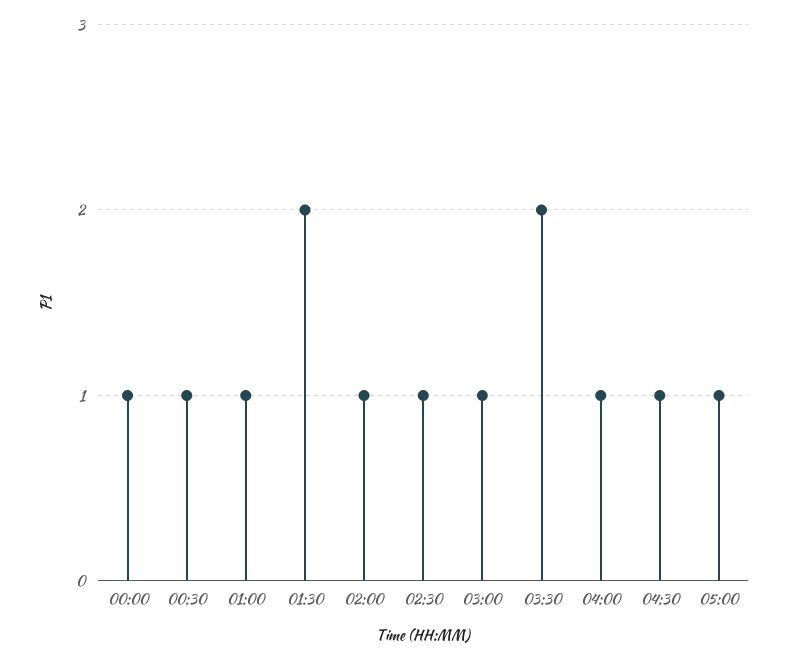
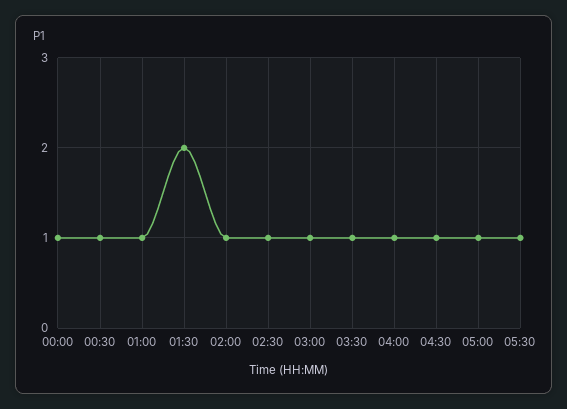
03:30: 2 -> 1
05:30: none -> 1

